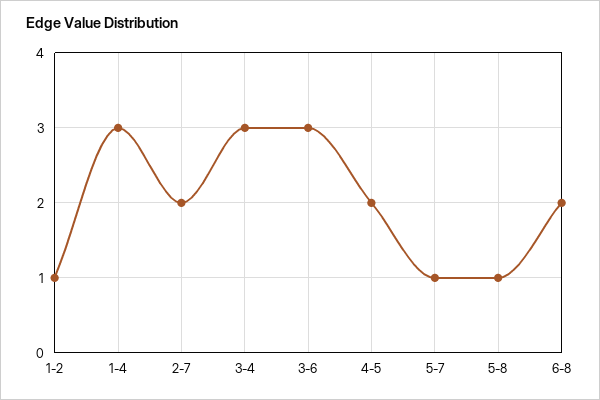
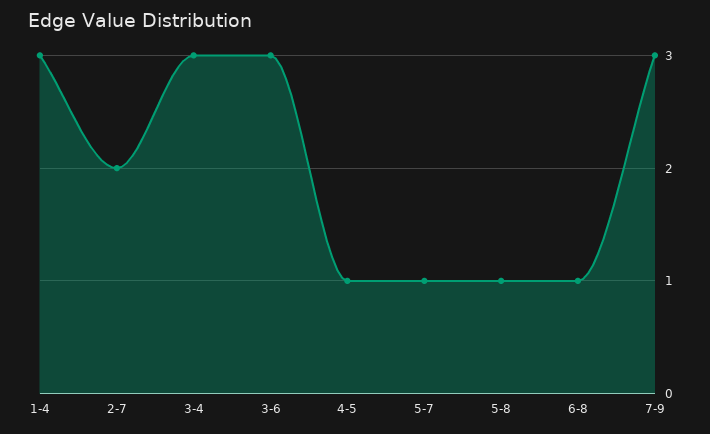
1-2: 1 -> none
4-5: 2 -> 1
6-8: 2 -> 1
7-9: none -> 3

